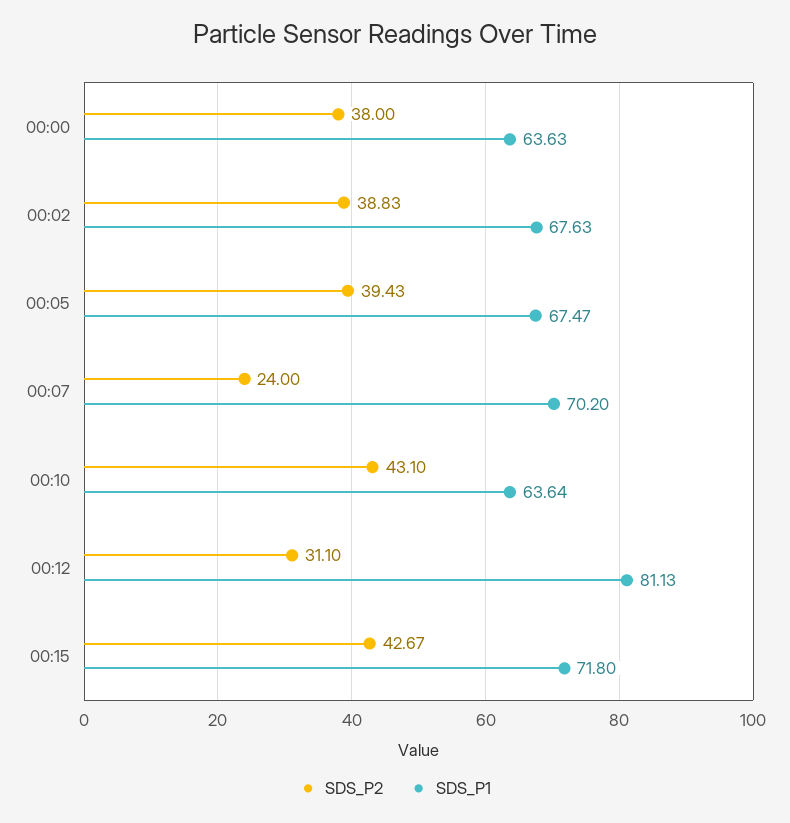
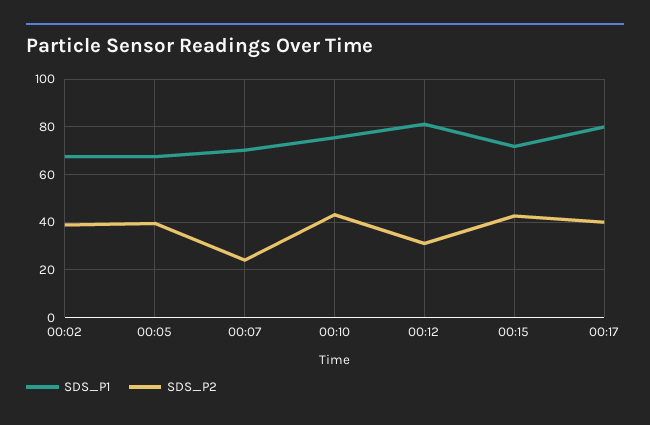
SDS_P2, 00:00: 38 -> none
SDS_P1, 00:00: 63.63 -> none
SDS_P1, 00:10: 63.64 -> 75
SDS_P1, 00:17: none -> 80
SDS_P2, 00:17: none -> 40

